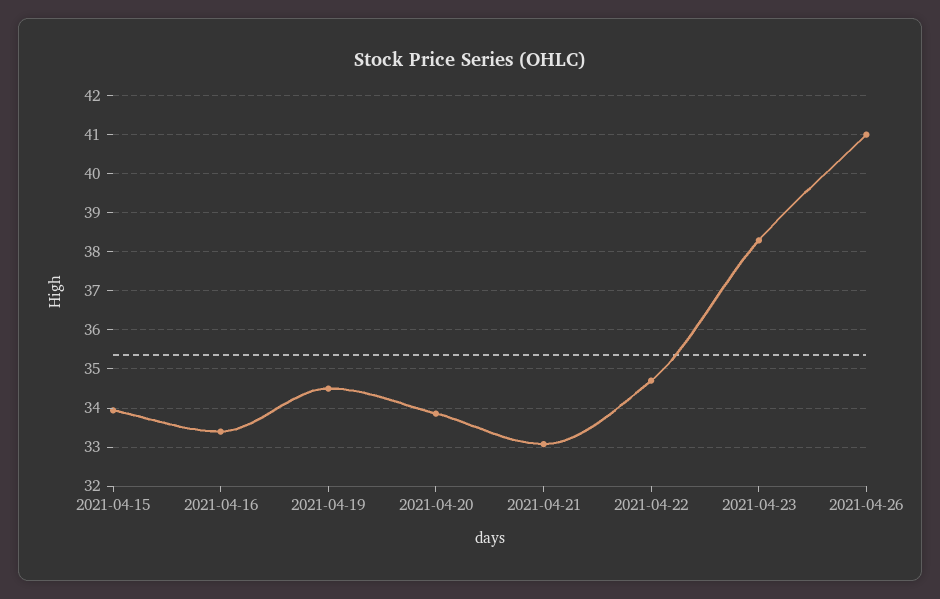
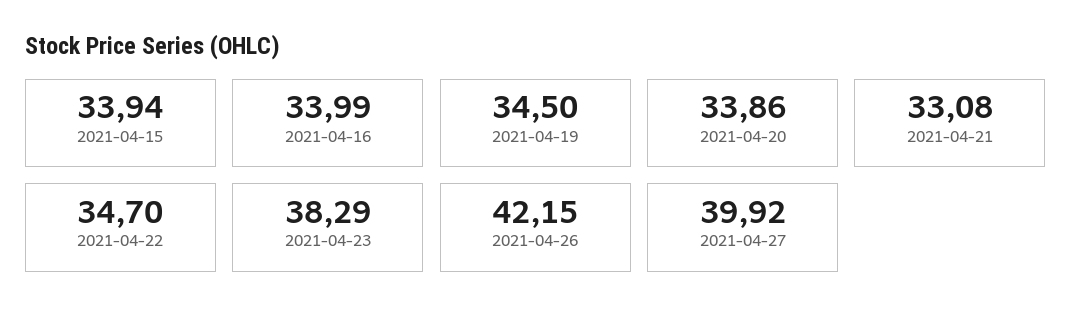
2021-04-16: 33.4 -> 33.99
2021-04-26: 41 -> 42.15
2021-04-27: none -> 39.92

